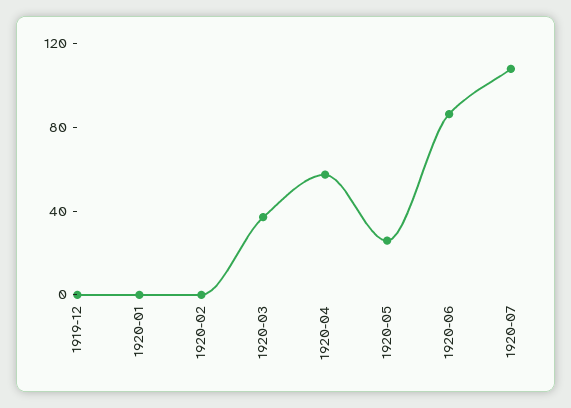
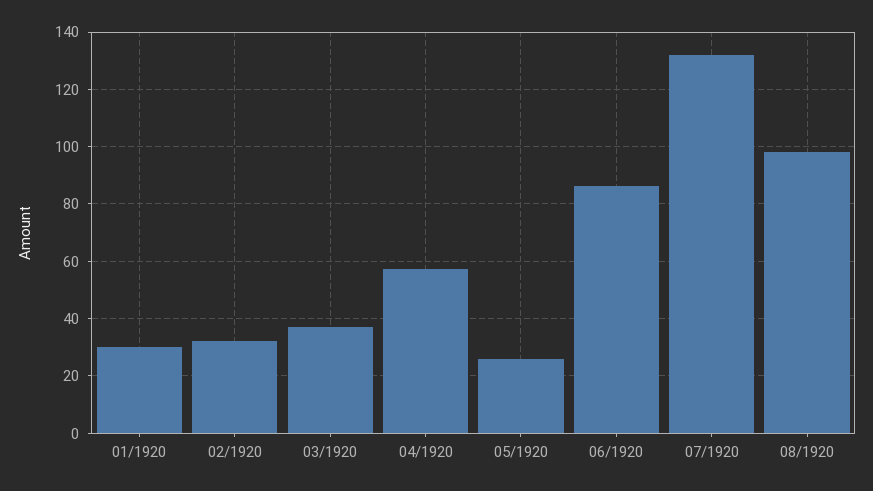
1919-12: 0 -> none
1920-01: 0 -> 30
1920-02: 0 -> 32.5
1920-07: 110 -> 132.5
08/1920: none -> 97.5

